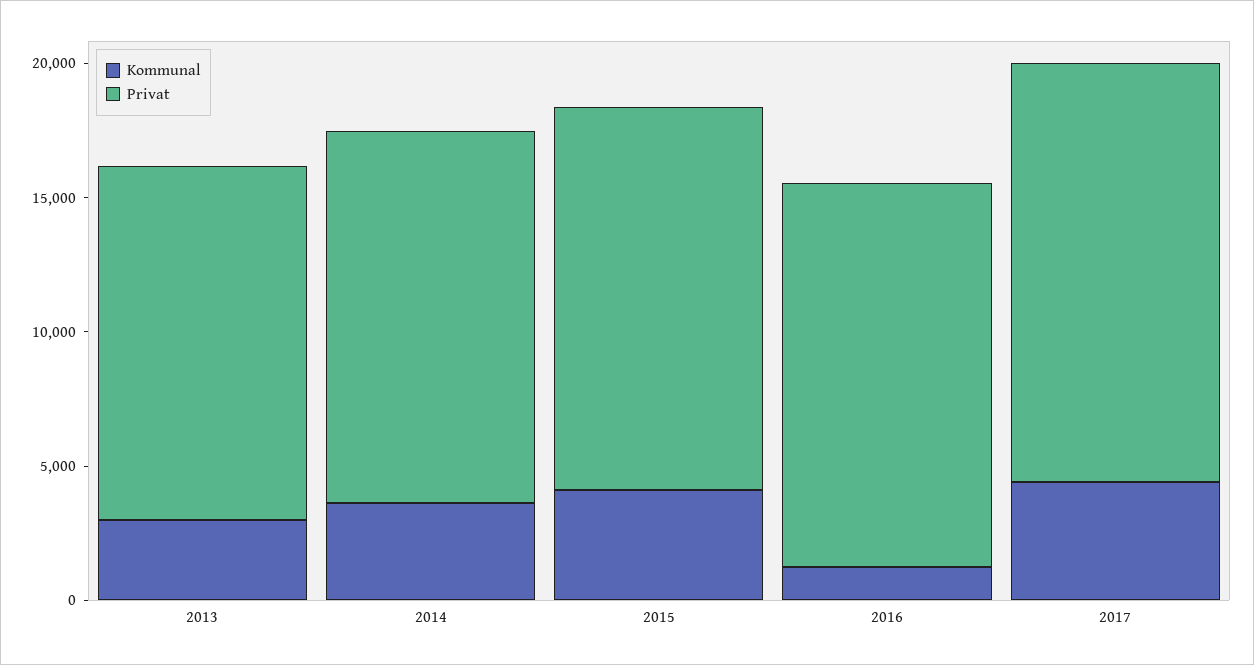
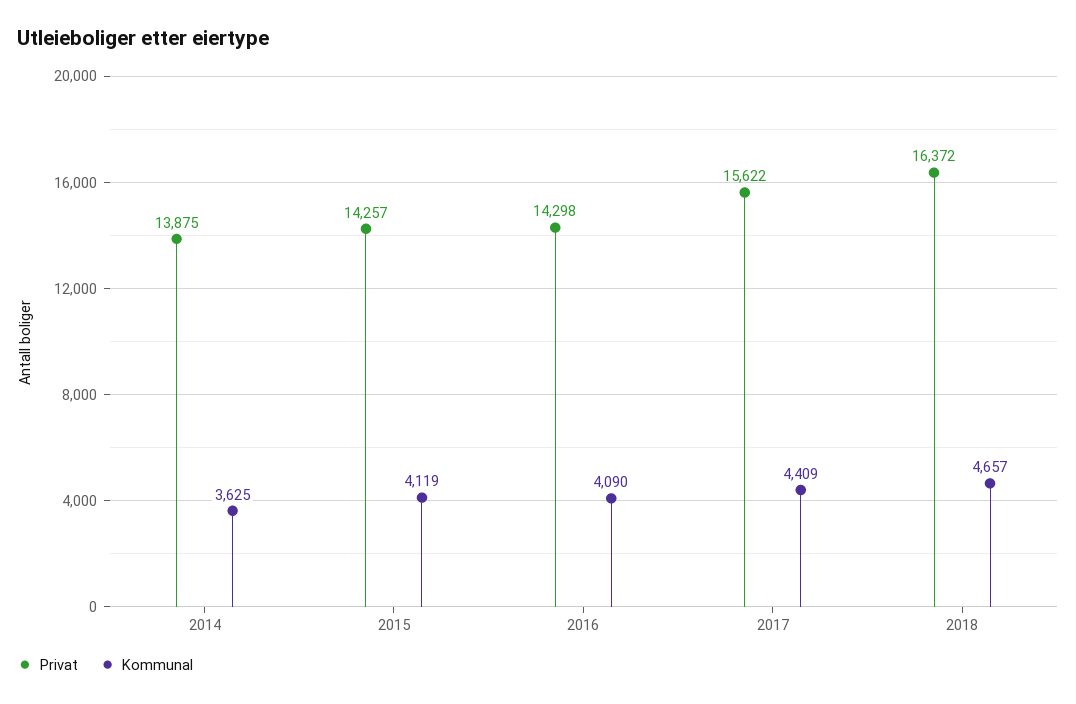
Kommunal, 2013: 3000 -> none
Privat, 2013: 13000 -> none
Kommunal, 2016: 1000 -> 4090
Privat, 2018: none -> 16372
Kommunal, 2018: none -> 4657

